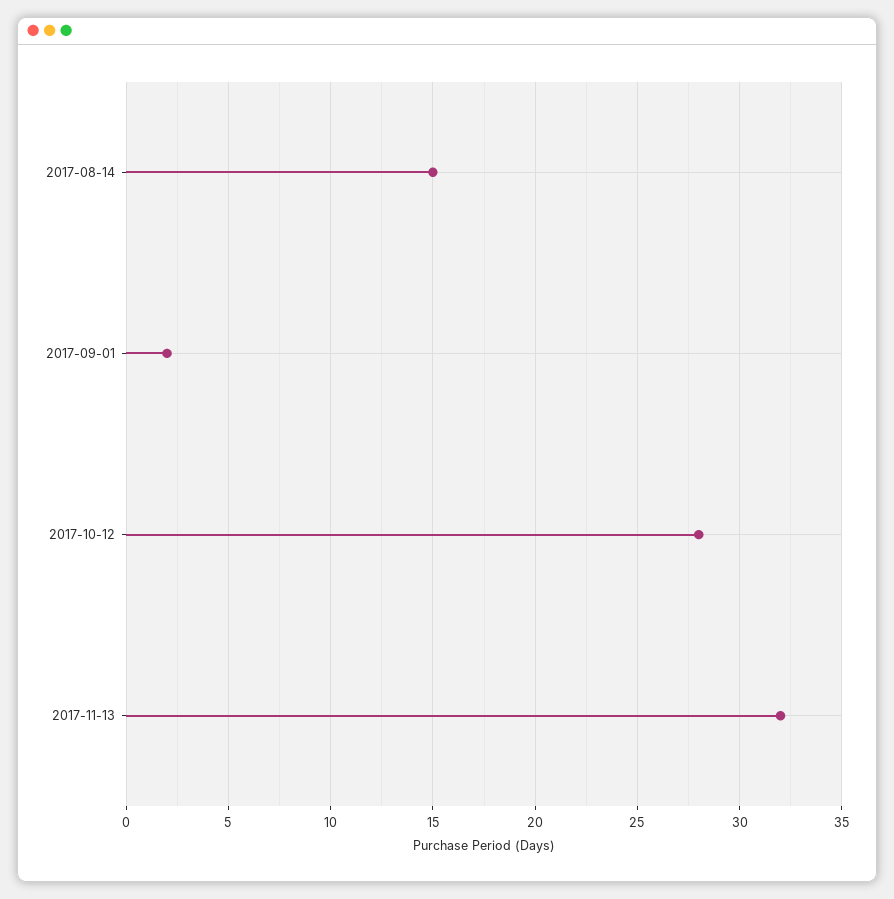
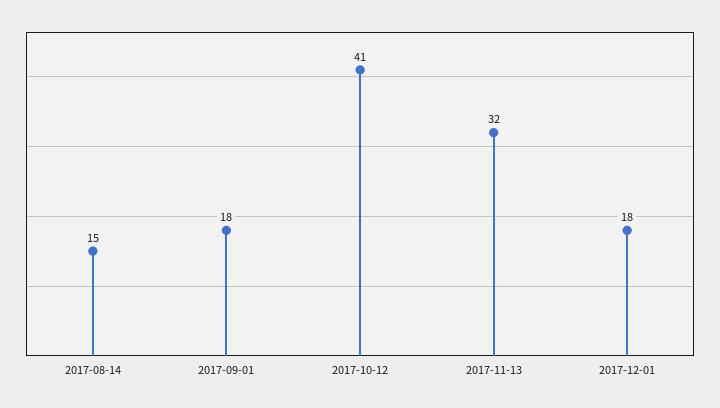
2017-09-01: 2 -> 18
2017-10-12: 28 -> 41
2017-12-01: none -> 18

